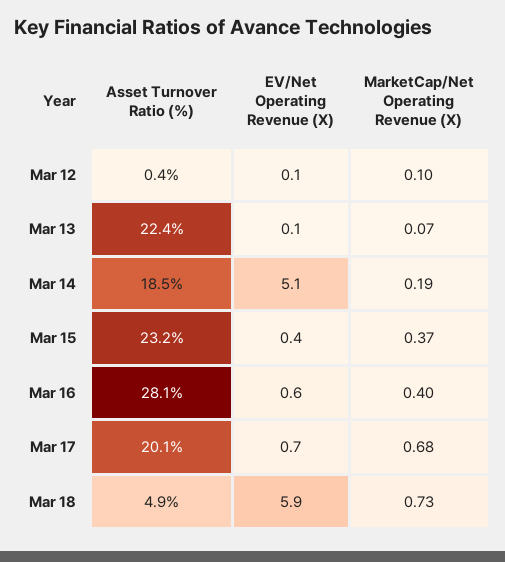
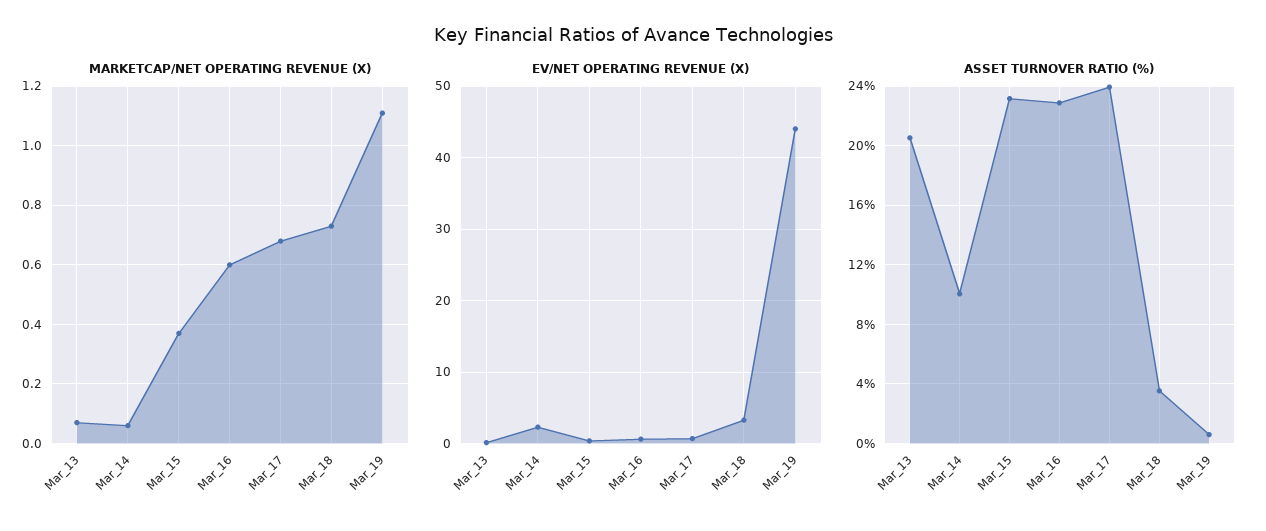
Asset Turnover Ratio (%), Mar 12: 0.4 -> none
EV/Net Operating Revenue (X), Mar 12: 0.1 -> none
MarketCap/Net Operating Revenue (X), Mar 12: 0.1 -> none
Asset Turnover Ratio (%), Mar 13: 22.4 -> 20.5
Asset Turnover Ratio (%), Mar 14: 18.5 -> 10
EV/Net Operating Revenue (X), Mar 14: 5.1 -> 2
MarketCap/Net Operating Revenue (X), Mar 14: 0.19 -> 0.05
Asset Turnover Ratio (%), Mar 16: 28.1 -> 23
MarketCap/Net Operating Revenue (X), Mar 16: 0.4 -> 0.6
Asset Turnover Ratio (%), Mar 17: 20.1 -> 24
Asset Turnover Ratio (%), Mar 18: 4.9 -> 3.5
EV/Net Operating Revenue (X), Mar 18: 5.9 -> 3
MarketCap/Net Operating Revenue (X), Mar_19: none -> 1.1
EV/Net Operating Revenue (X), Mar_19: none -> 44
Asset Turnover Ratio (%), Mar_19: none -> 0.5

